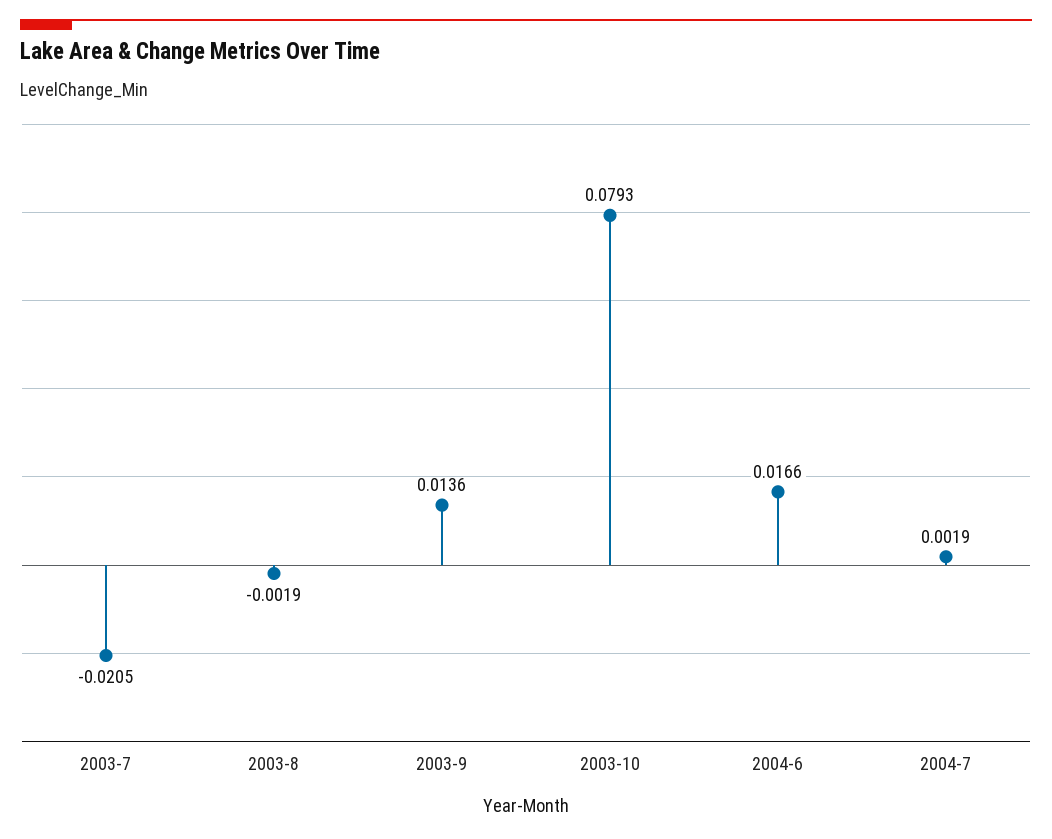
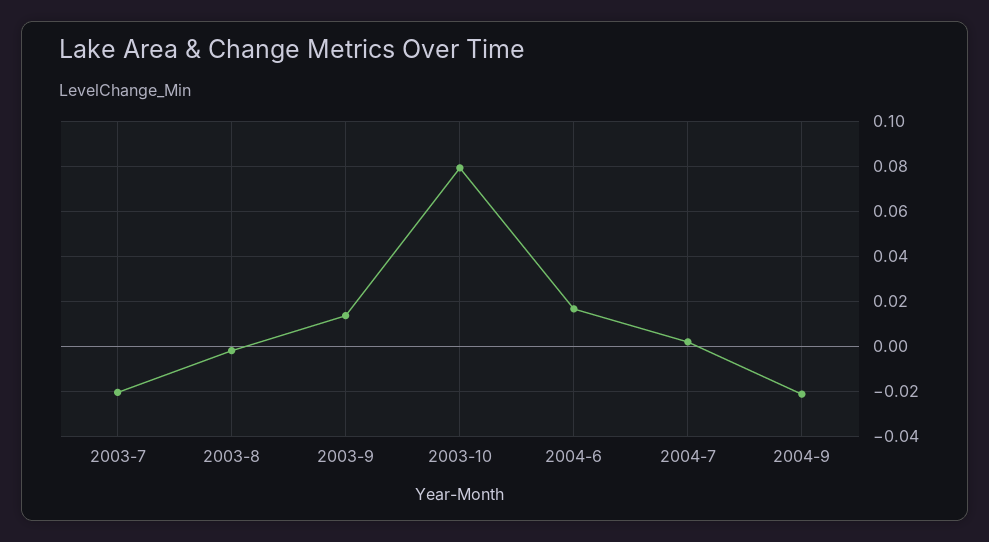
2004-9: none -> -0.02

